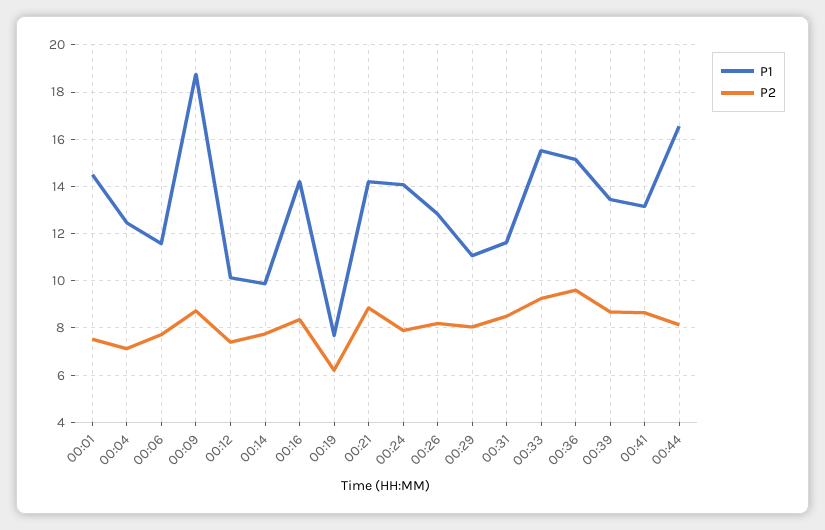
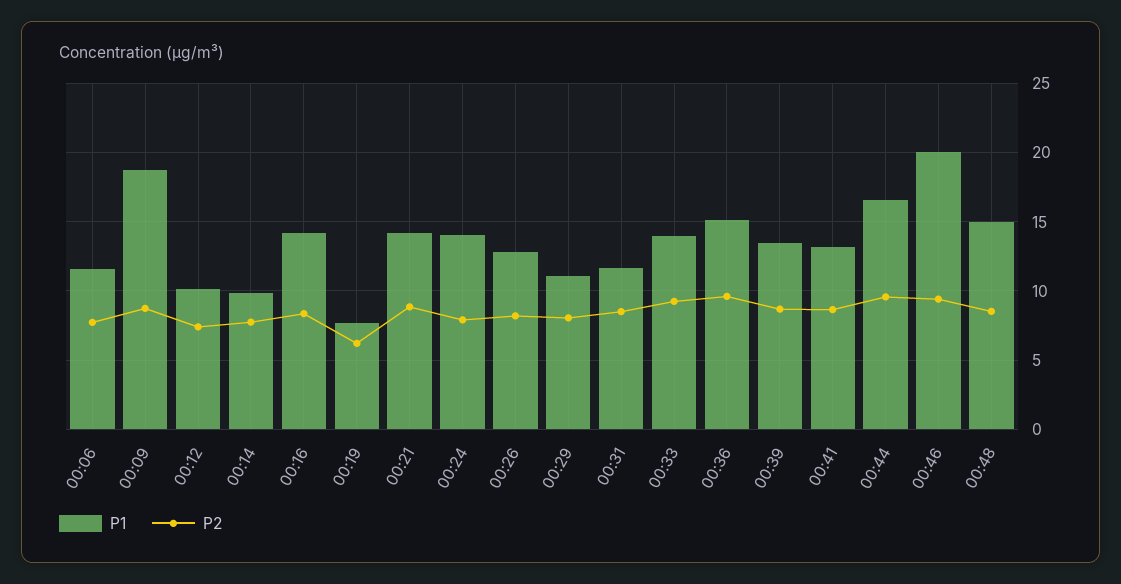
P1, 00:01: 14.5 -> none
P2, 00:01: 7.5 -> none
P1, 00:04: 12.5 -> none
P2, 00:04: 7 -> none
P1, 00:33: 15.5 -> 14
P2, 00:44: 8 -> 9.5
P1, 00:46: none -> 20
P2, 00:46: none -> 9.5
P1, 00:48: none -> 15
P2, 00:48: none -> 8.5

